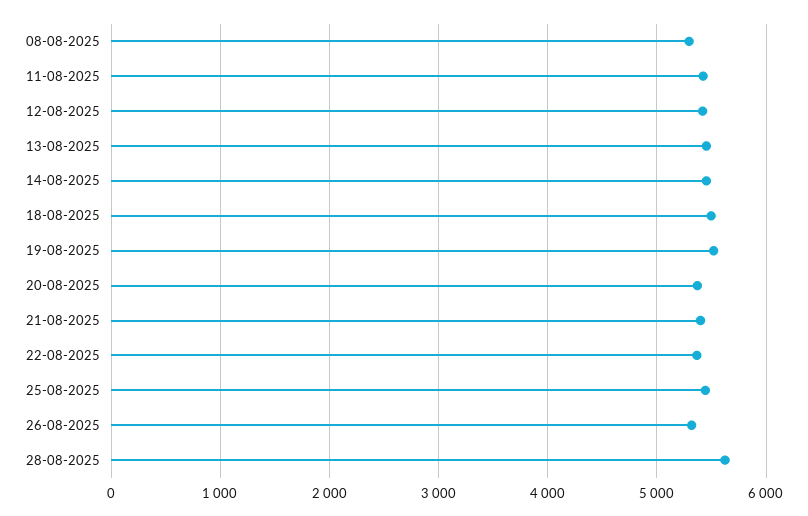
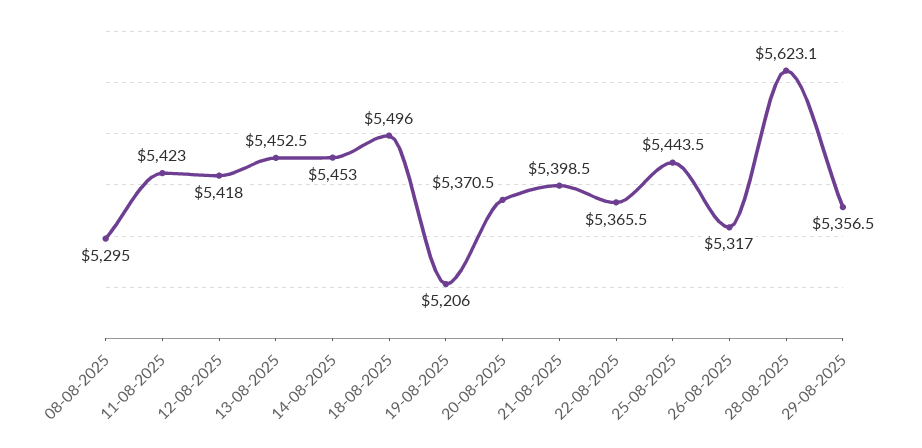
19-08-2025: 5500 -> 5206
29-08-2025: none -> 5356.5

